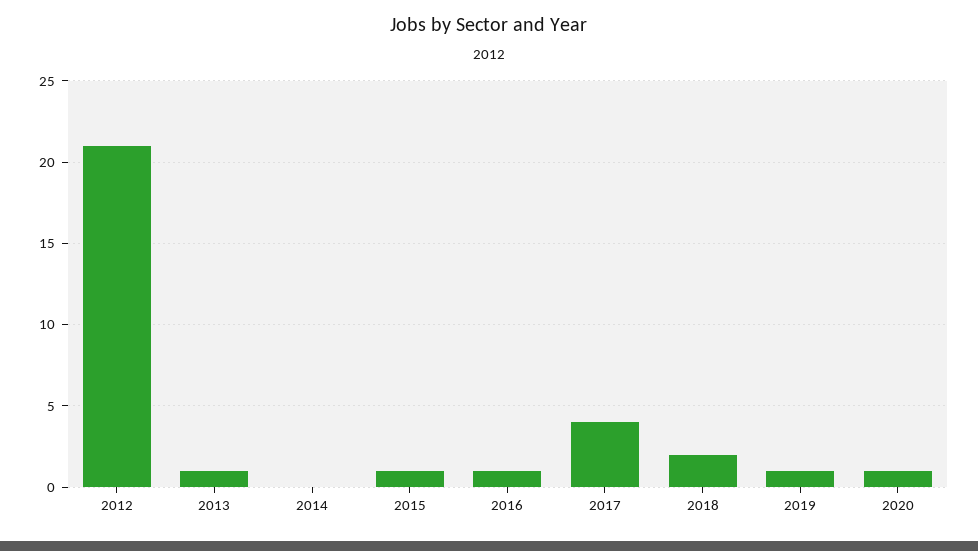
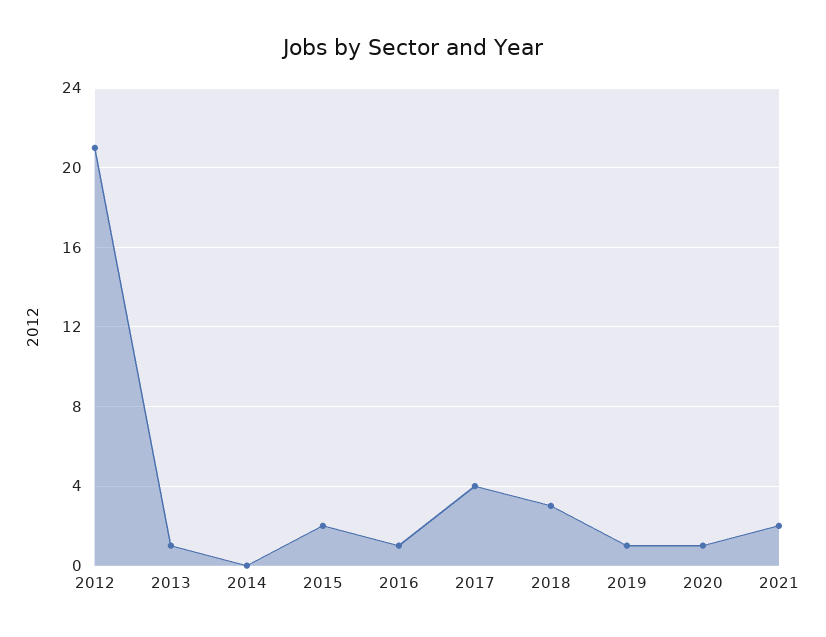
2015: 1 -> 2
2018: 2 -> 3
2021: none -> 2

